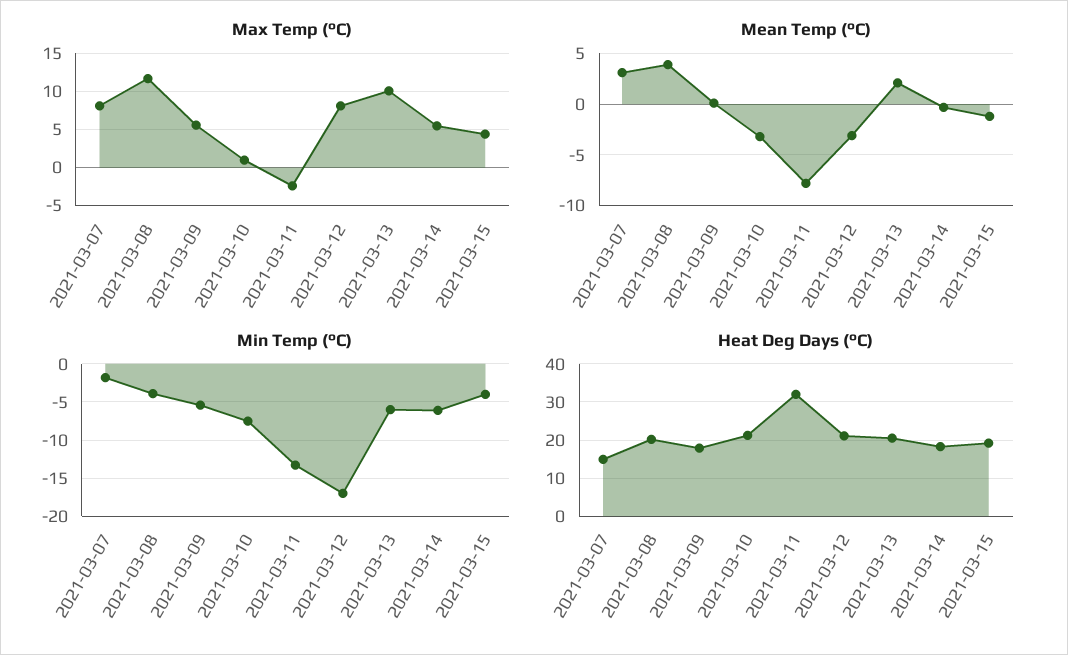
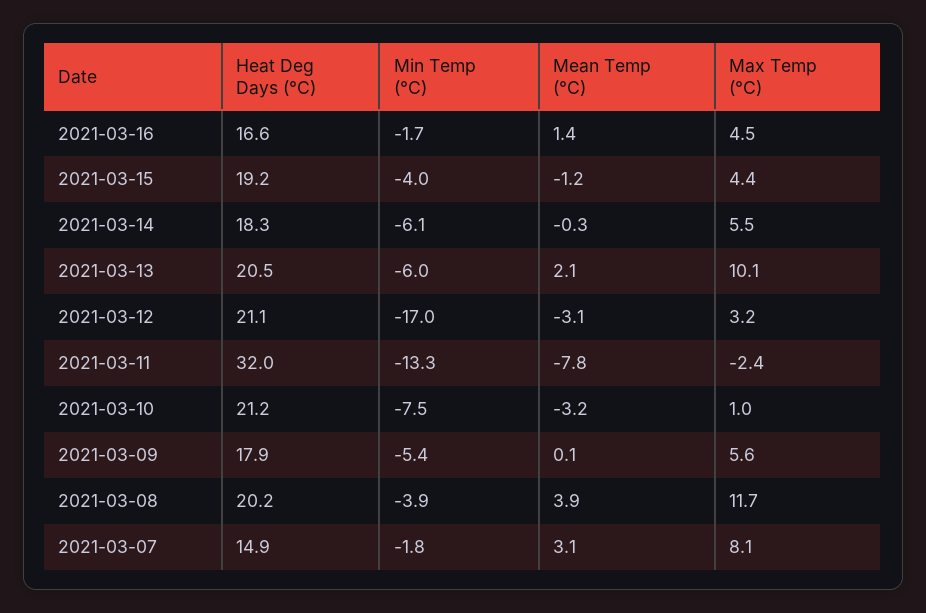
Max Temp (°C), 2021-03-12: 8 -> 3.2
Heat Deg Days (°C), 2021-03-16: none -> 16.6
Min Temp (°C), 2021-03-16: none -> -1.7
Mean Temp (°C), 2021-03-16: none -> 1.4
Max Temp (°C), 2021-03-16: none -> 4.5

